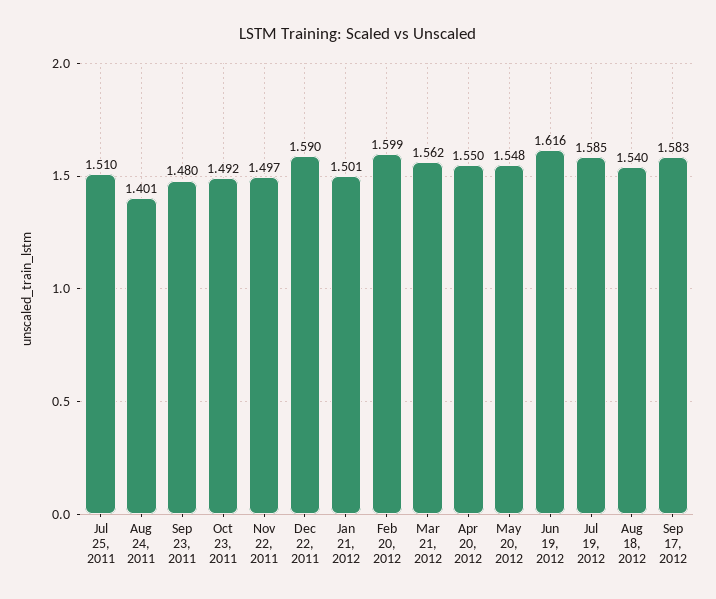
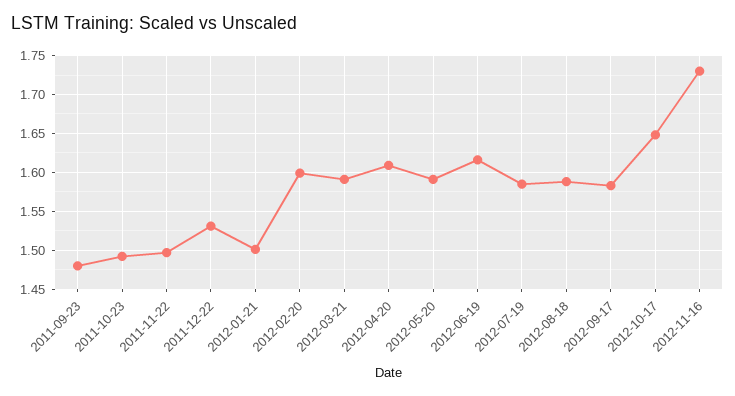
Jul 25, 2011: 1.51 -> none
Aug 24, 2011: 1.401 -> none
Dec 22, 2011: 1.59 -> 1.53
Mar 21, 2012: 1.562 -> 1.59
Apr 20, 2012: 1.55 -> 1.61
May 20, 2012: 1.548 -> 1.59
Aug 18, 2012: 1.54 -> 1.59
2012-10-17: none -> 1.65
2012-11-16: none -> 1.73

